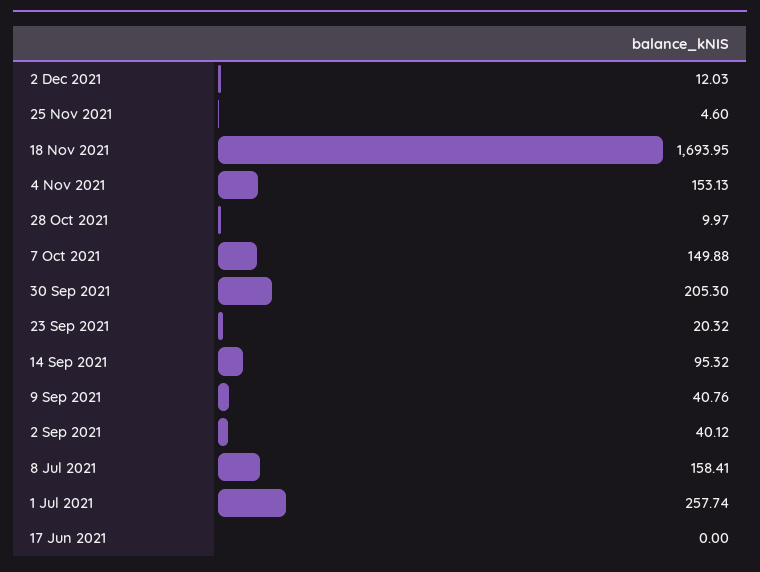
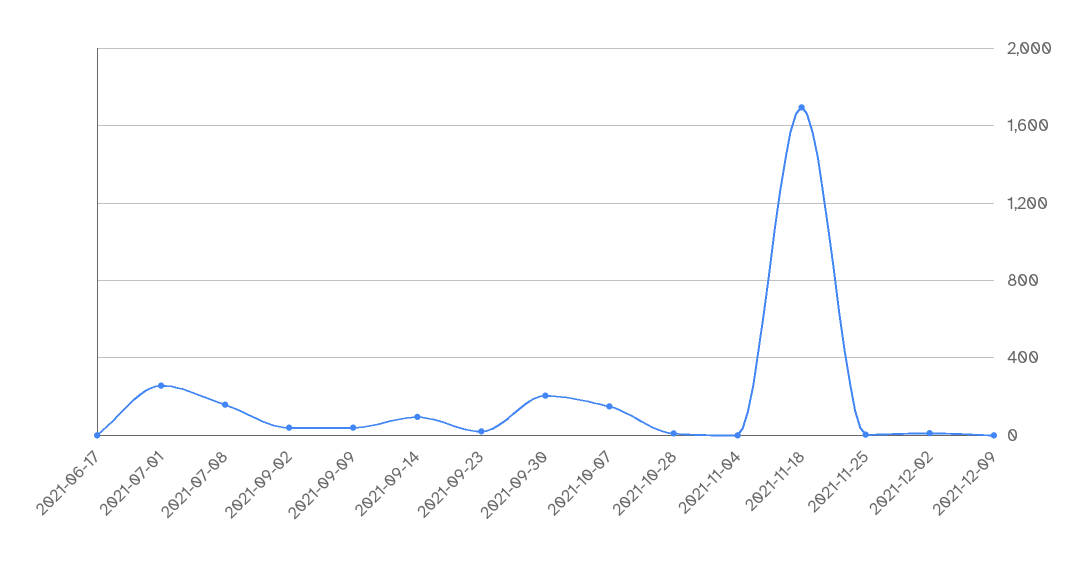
4 Nov 2021: 153.13 -> 0
2021-12-09: none -> 0

